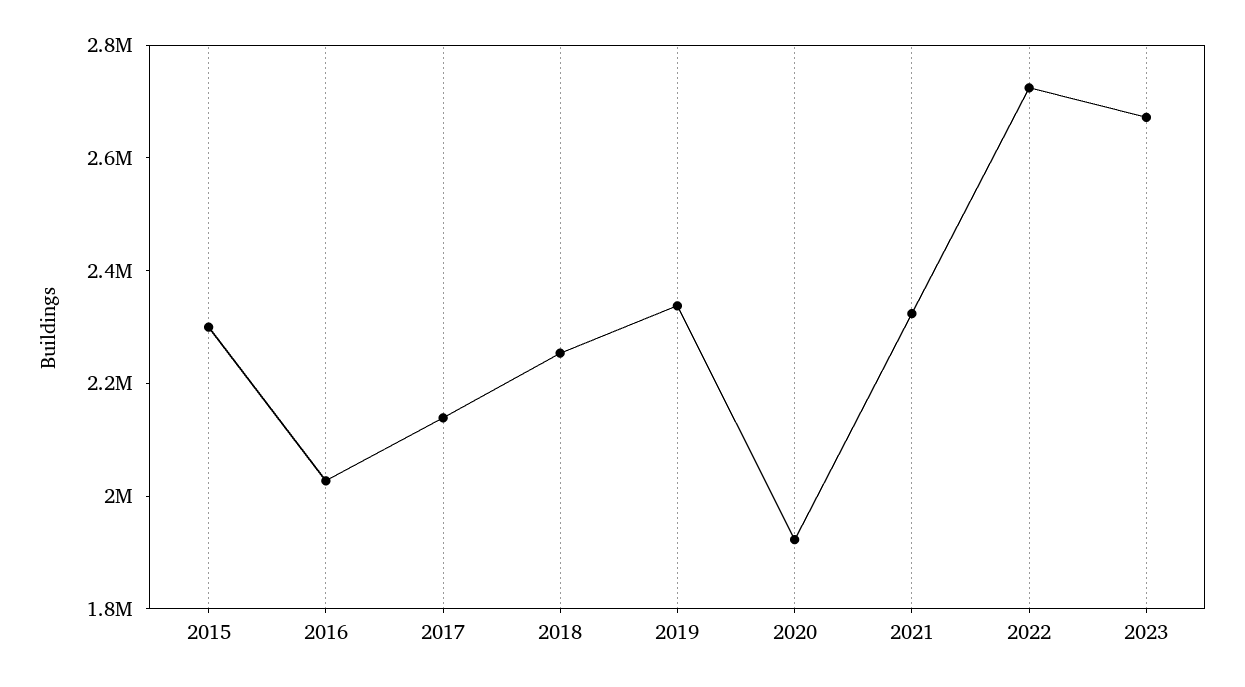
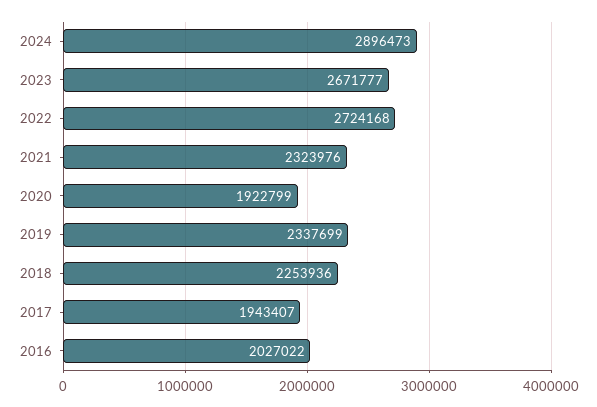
2015: 2300000 -> none
2017: 2150000 -> 1943407
2024: none -> 2896473

